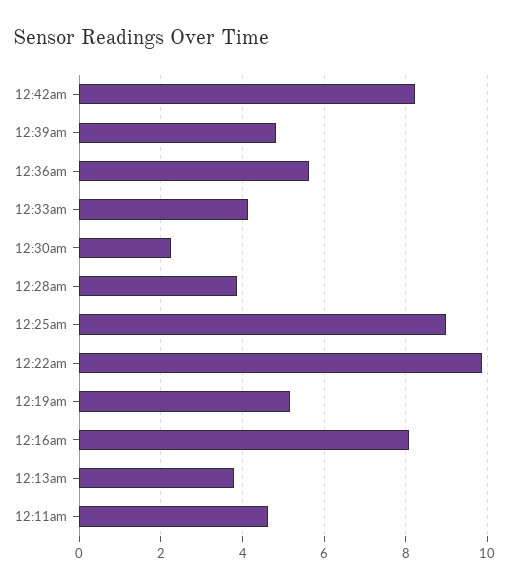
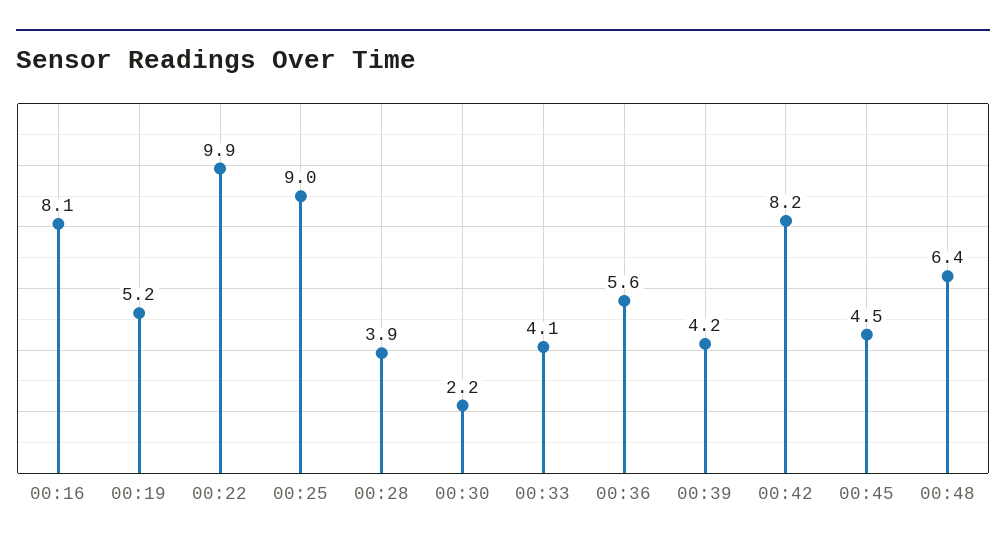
12:39am: 4.8 -> 4.2
12:13am: 3.8 -> none
12:11am: 4.6 -> none
00:45: none -> 4.5
00:48: none -> 6.4

